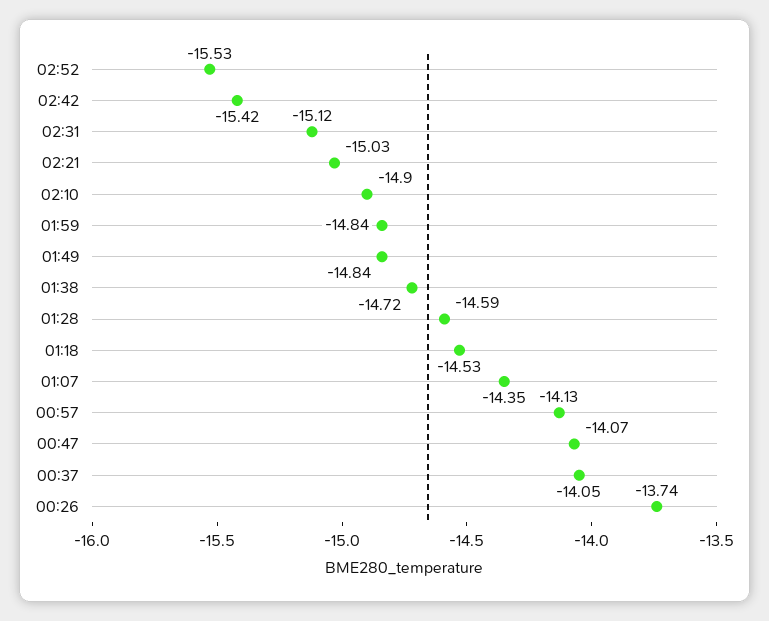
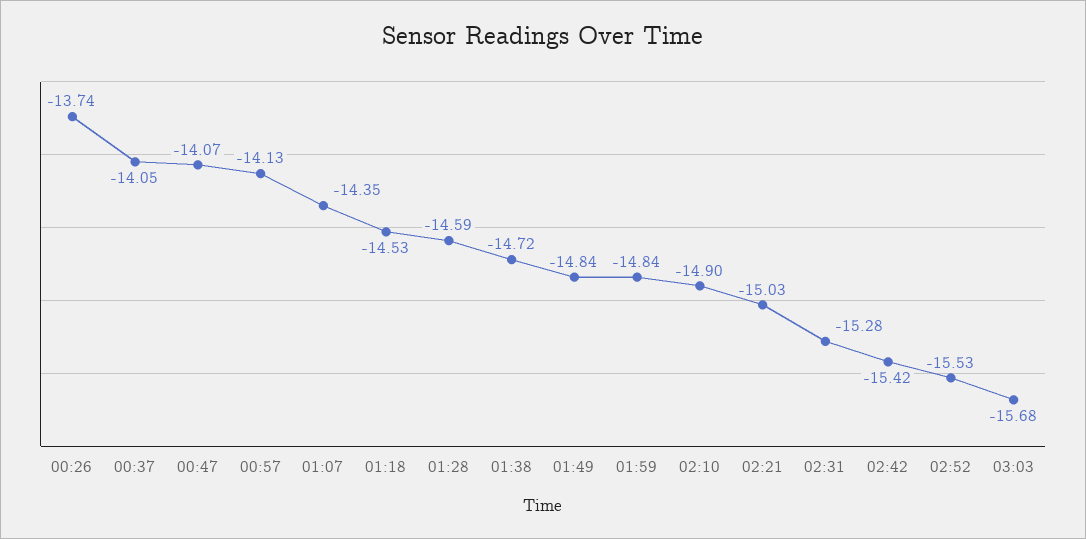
02:31: -15.12 -> -15.28
03:03: none -> -15.68

